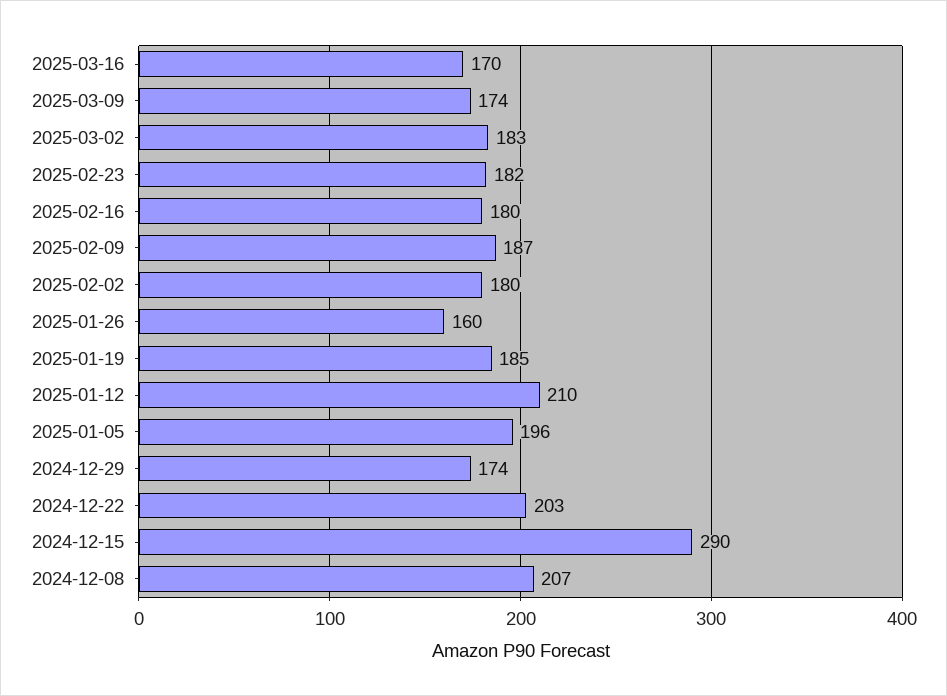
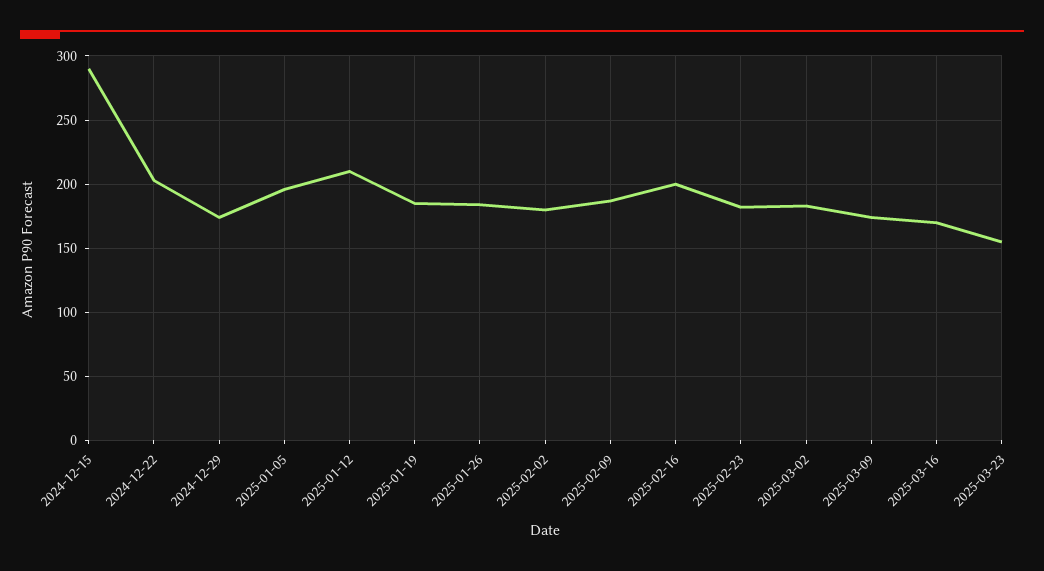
2025-02-16: 180 -> 200
2025-01-26: 160 -> 185
2024-12-08: 207 -> none
2025-03-23: none -> 155

